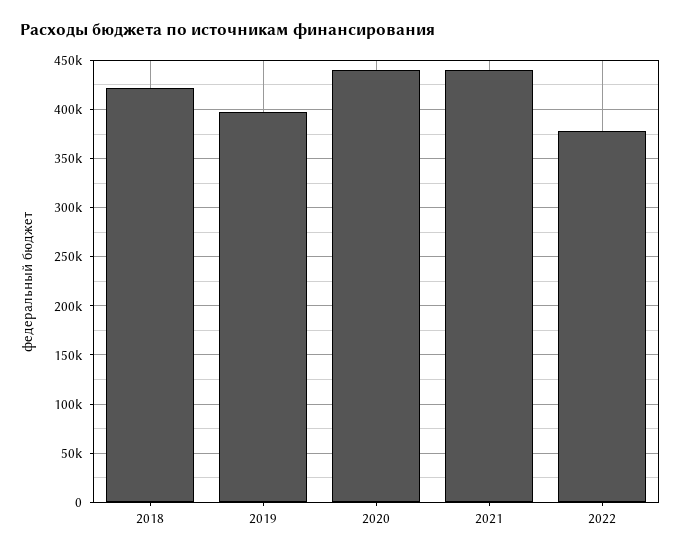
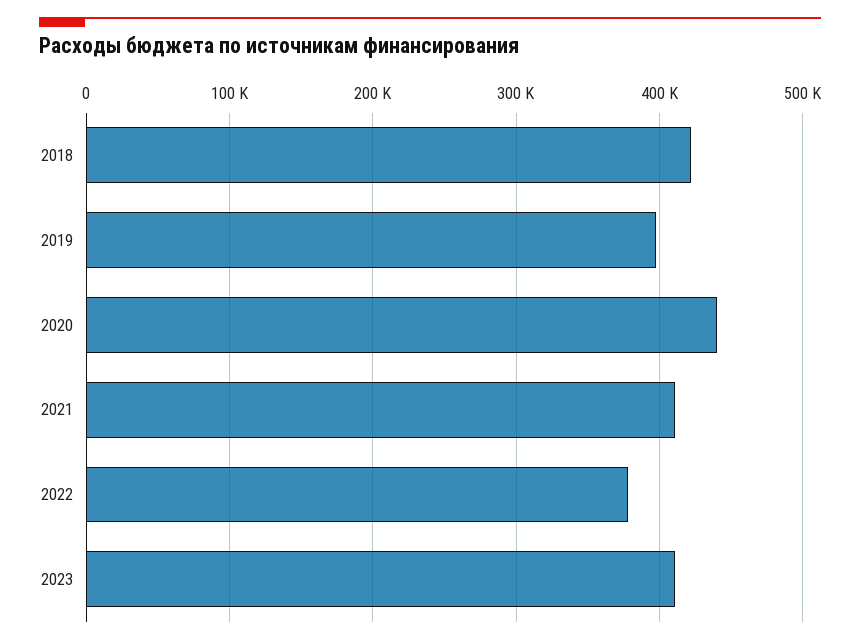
2021: 440000 -> 410000
2023: none -> 410000

